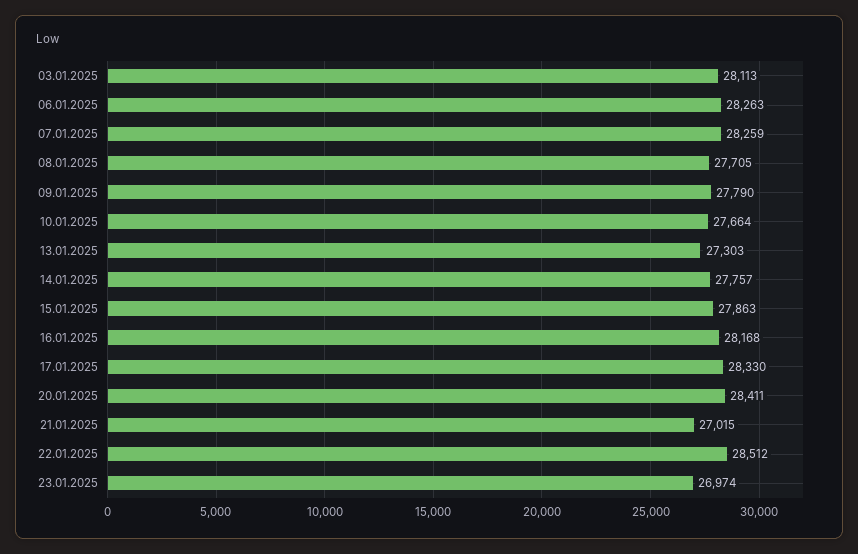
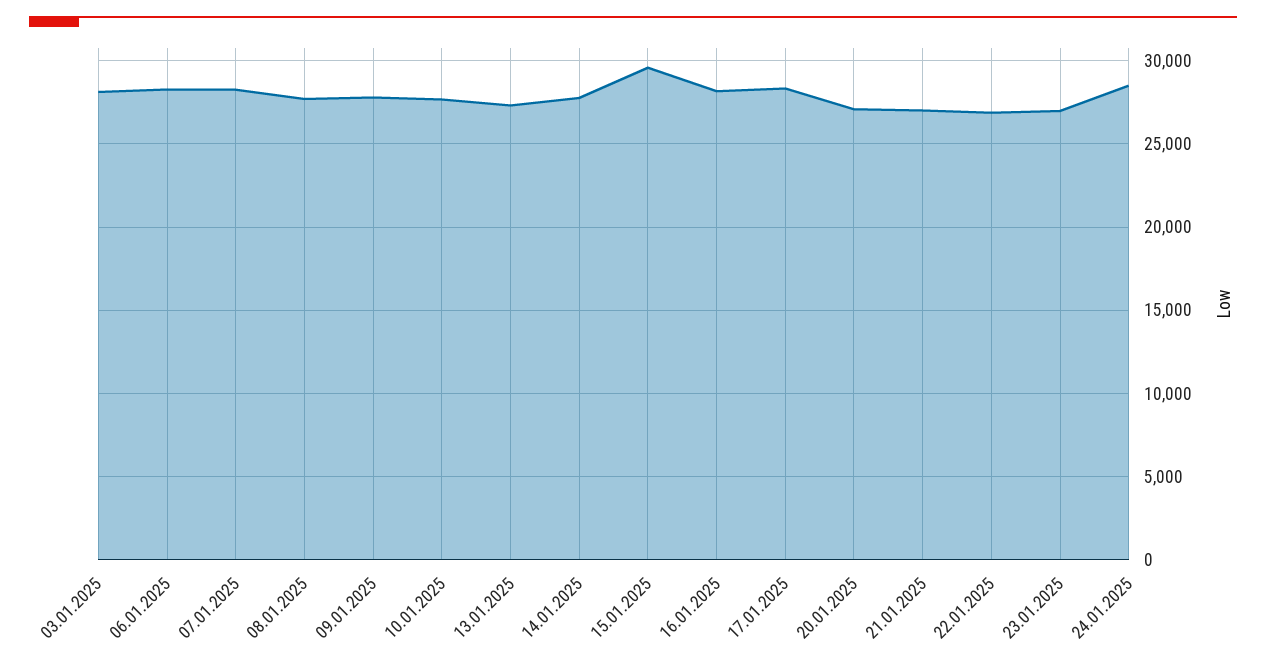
15.01.2025: 27863 -> 29500
20.01.2025: 28411 -> 27000
22.01.2025: 28512 -> 27000
24.01.2025: none -> 28500

